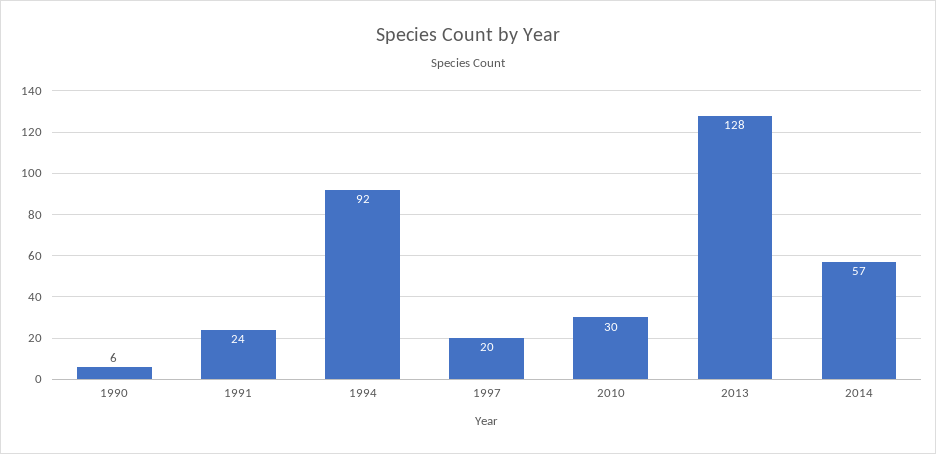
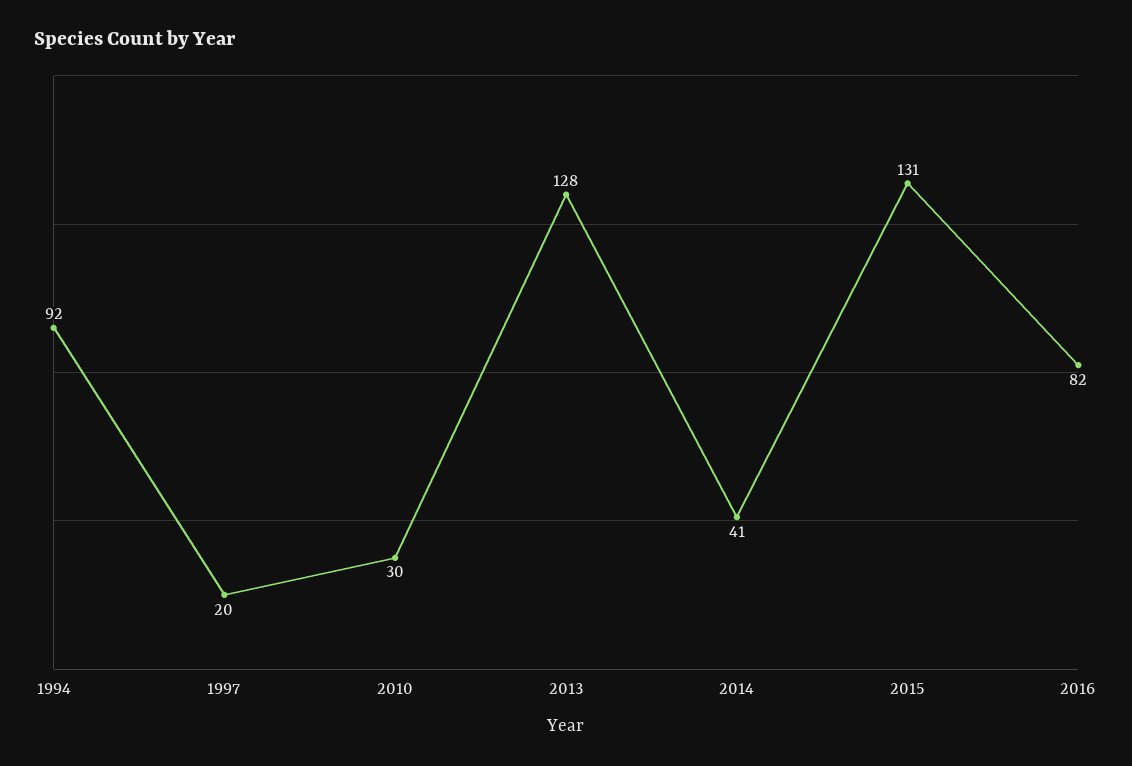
1990: 6 -> none
1991: 24 -> none
2014: 57 -> 41
2015: none -> 131
2016: none -> 82

